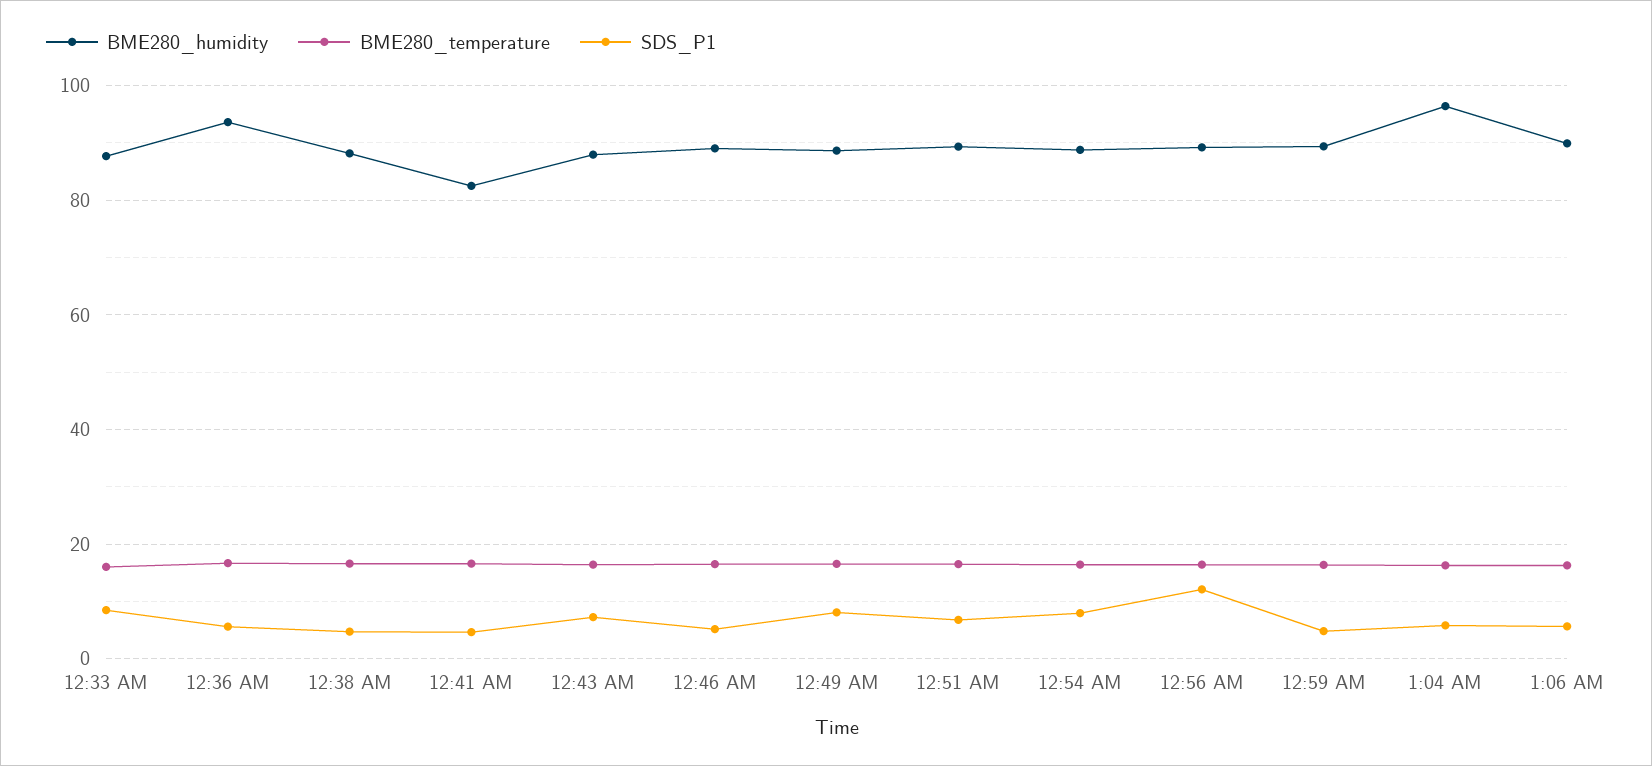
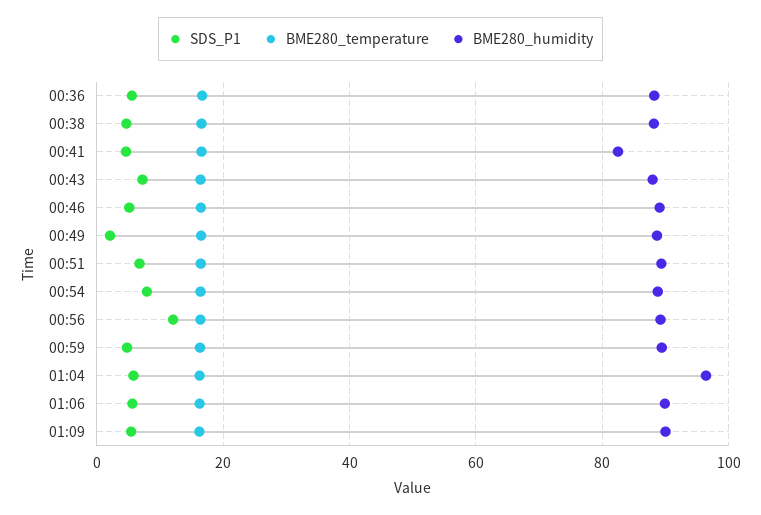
BME280_humidity, 12:33 AM: 88 -> none
BME280_temperature, 12:33 AM: 16 -> none
SDS_P1, 12:33 AM: 8 -> none
BME280_humidity, 12:36 AM: 94 -> 88
SDS_P1, 12:49 AM: 8 -> 2
SDS_P1, 01:09: none -> 6
BME280_temperature, 01:09: none -> 16
BME280_humidity, 01:09: none -> 90

